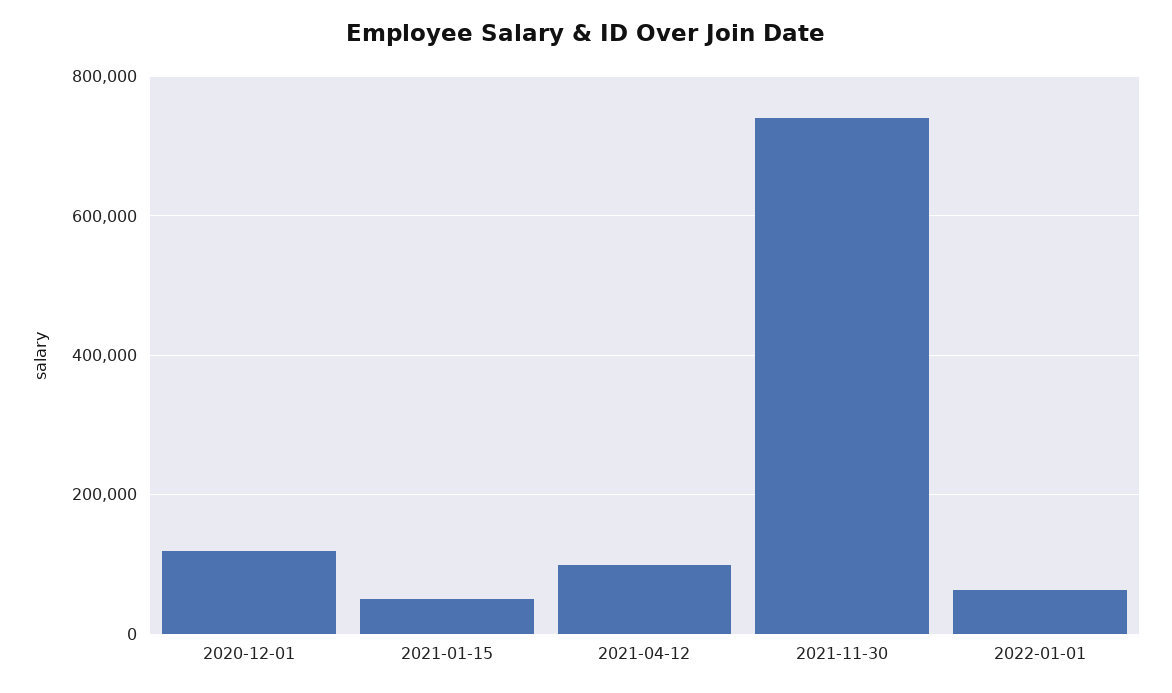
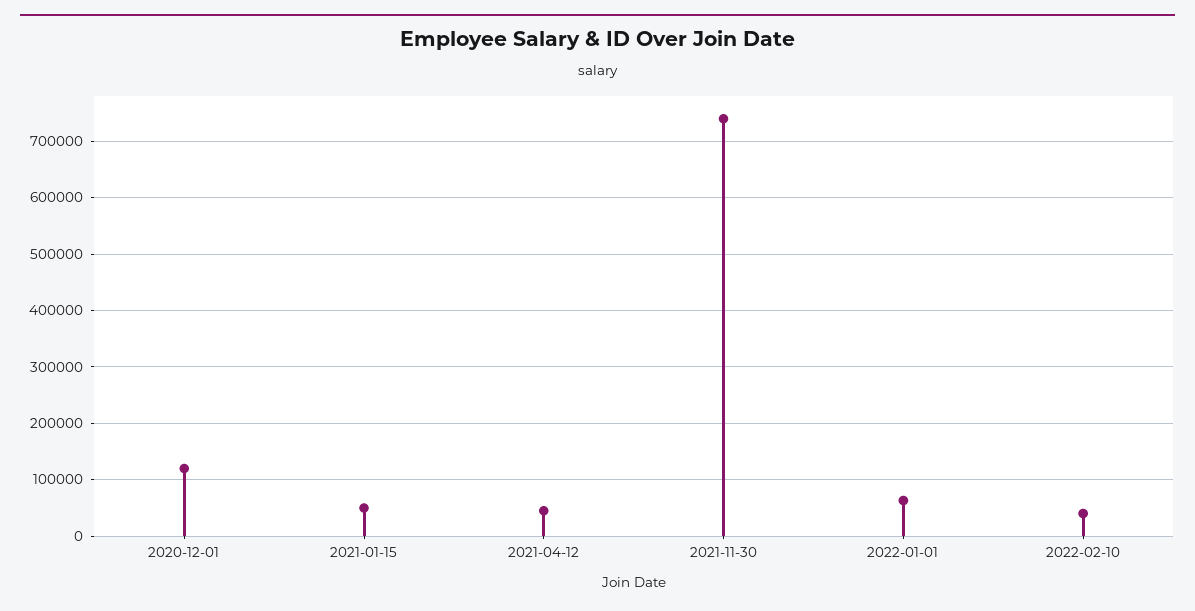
2021-04-12: 100000 -> 40000
2022-02-10: none -> 40000

